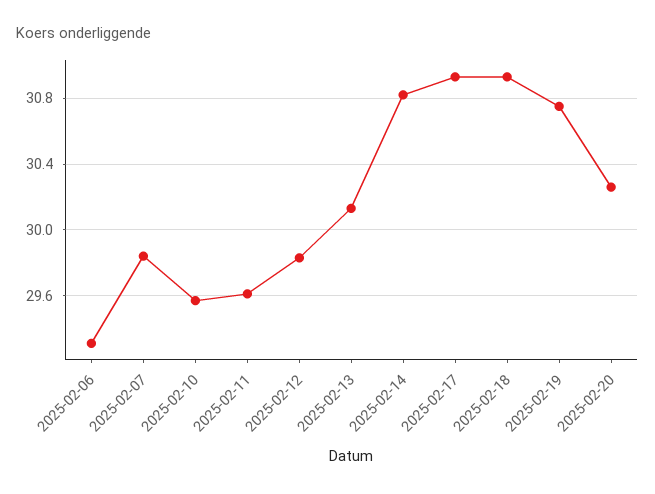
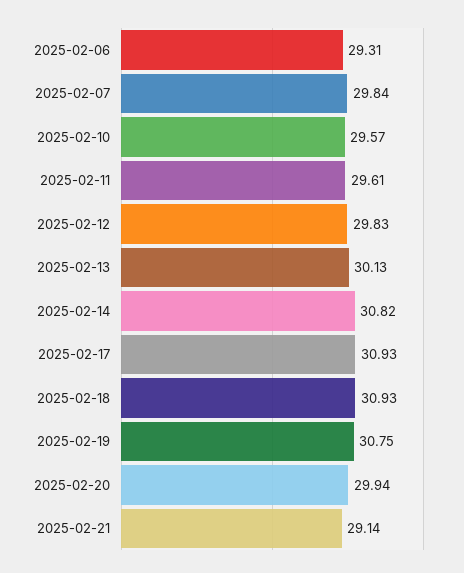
2025-02-20: 30.25 -> 29.94
2025-02-21: none -> 29.14

